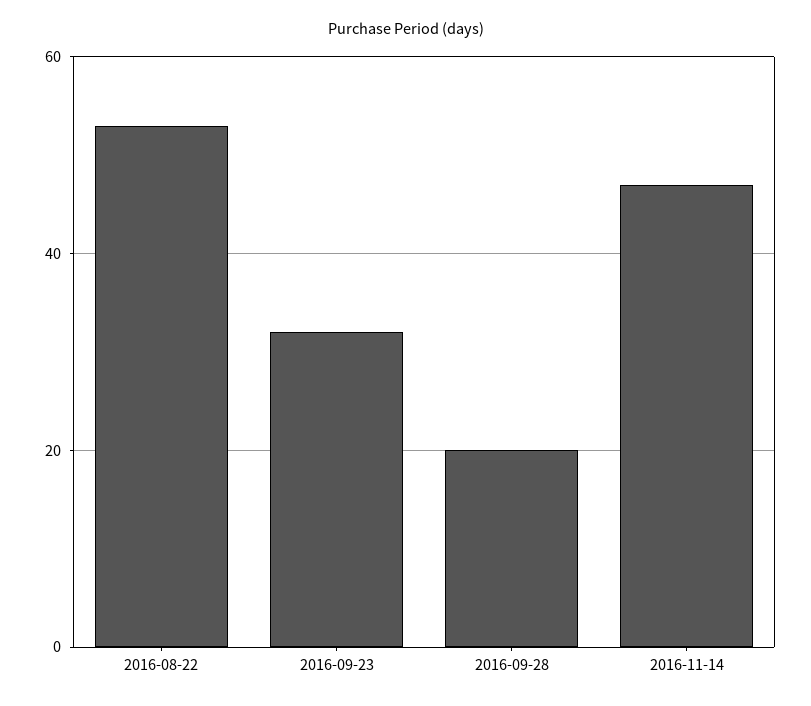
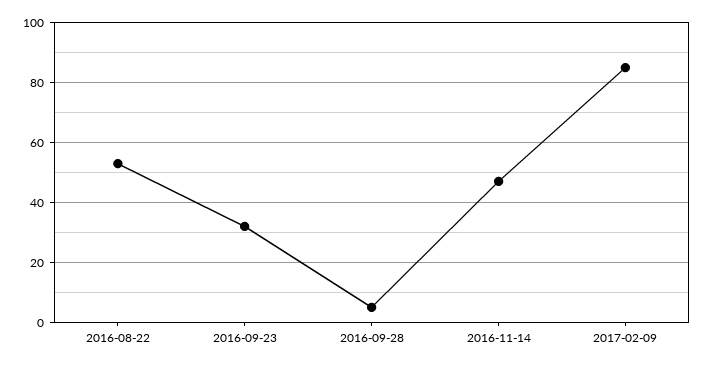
2016-09-28: 20 -> 5
2017-02-09: none -> 85

